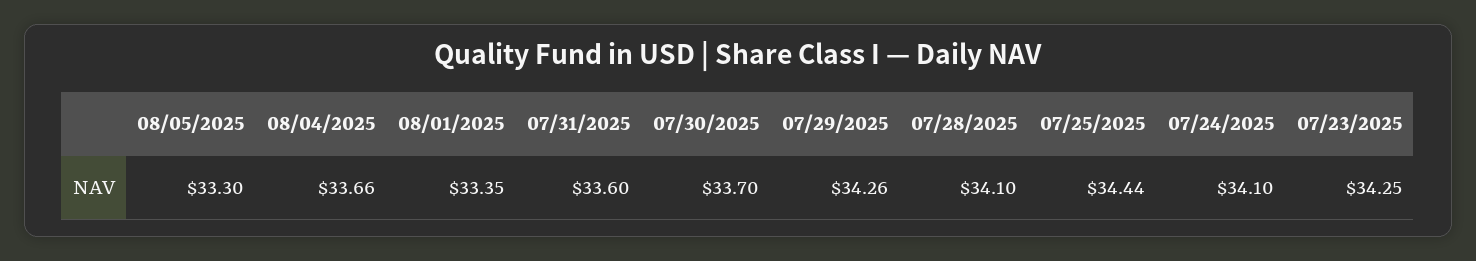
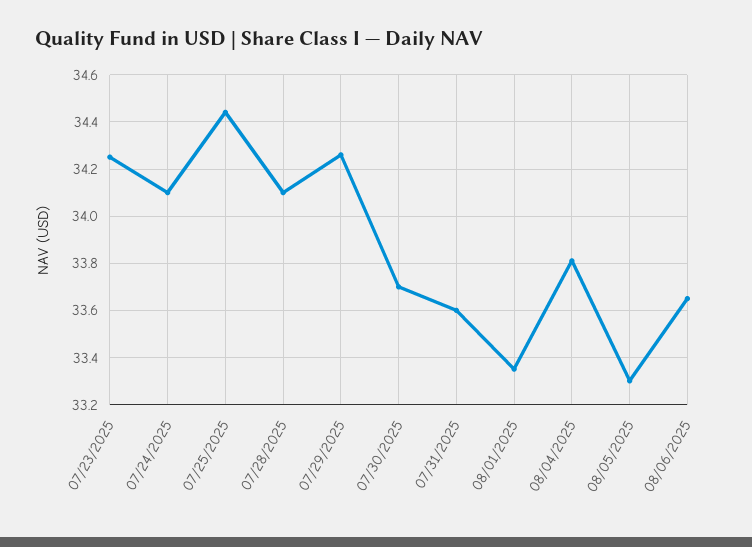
08/04/2025: 33.66 -> 33.8
08/06/2025: none -> 33.65

